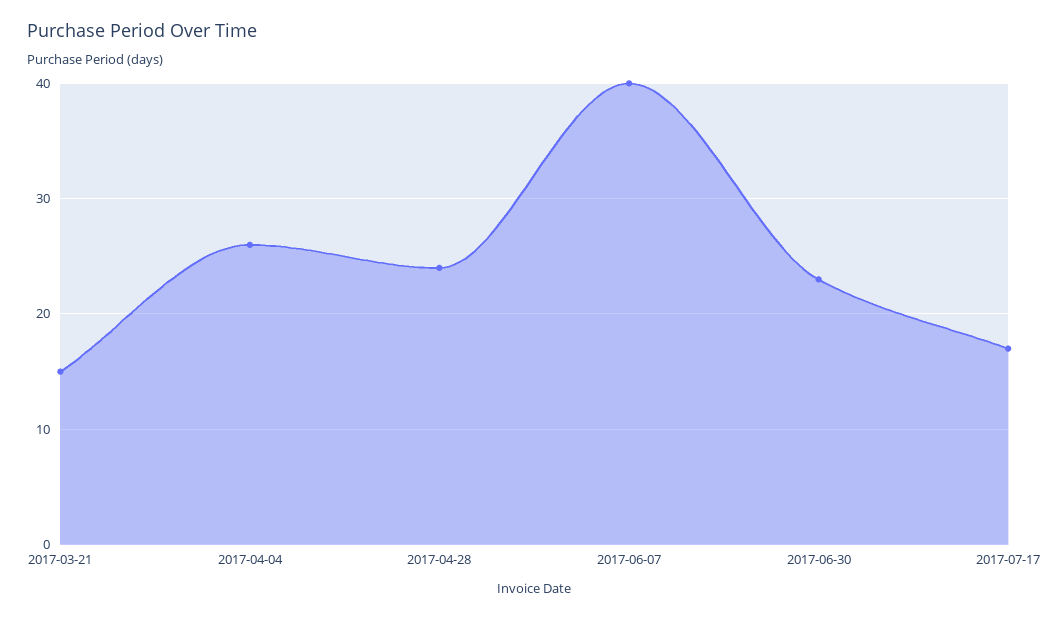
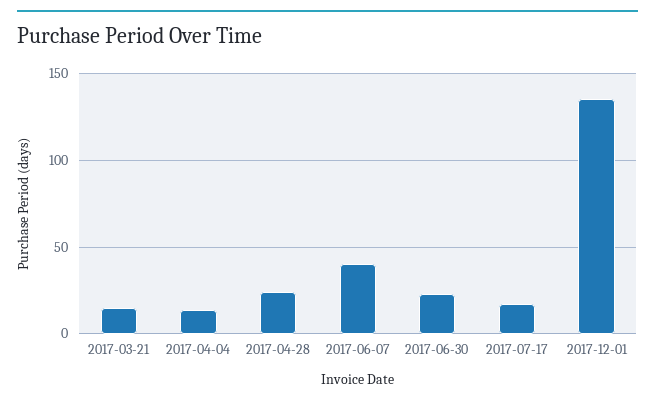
2017-04-04: 26 -> 15
2017-12-01: none -> 135

